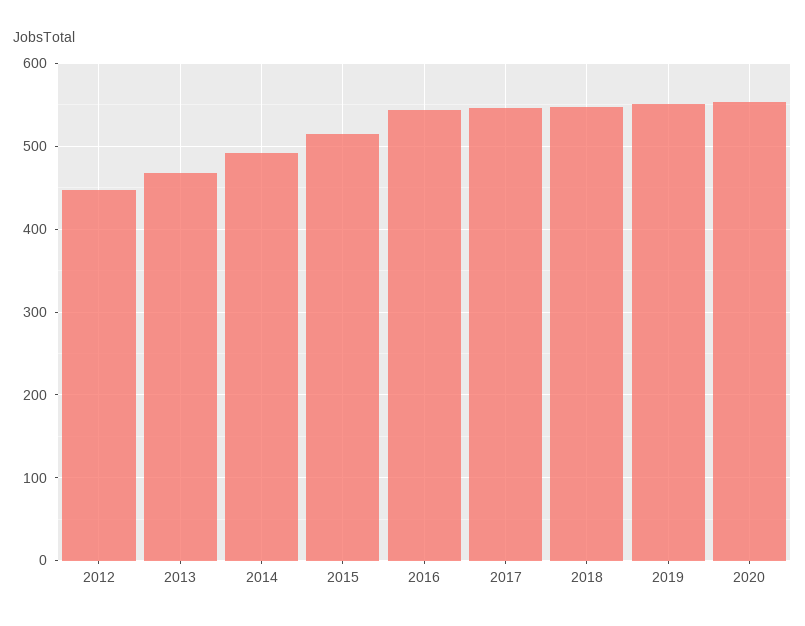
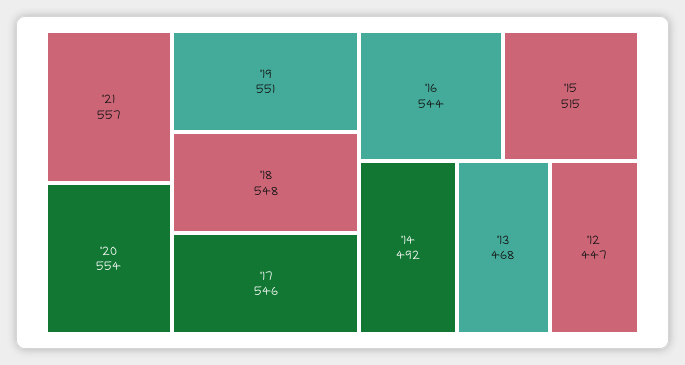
'21: none -> 557

